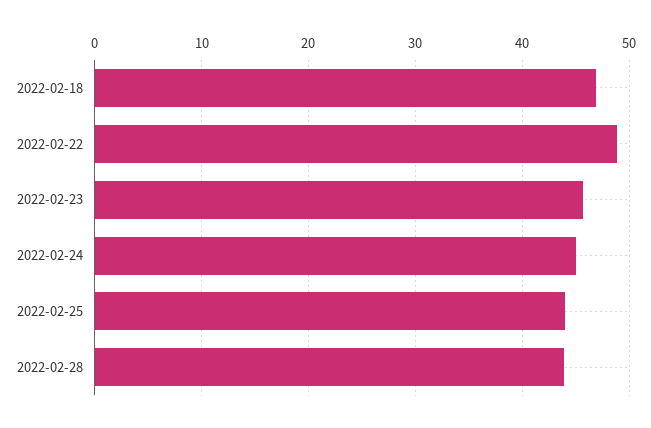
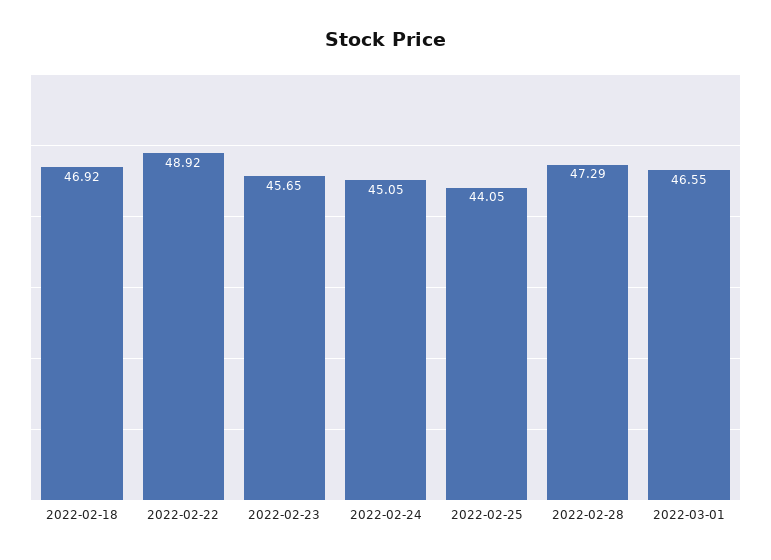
2022-02-28: 44 -> 47.29
2022-03-01: none -> 46.55

